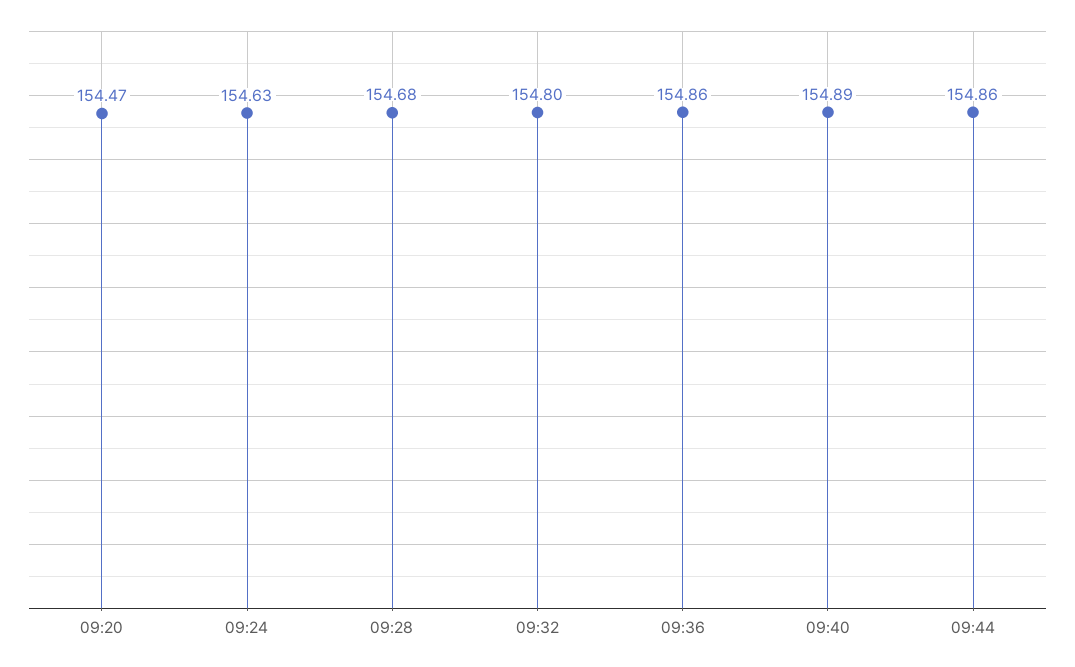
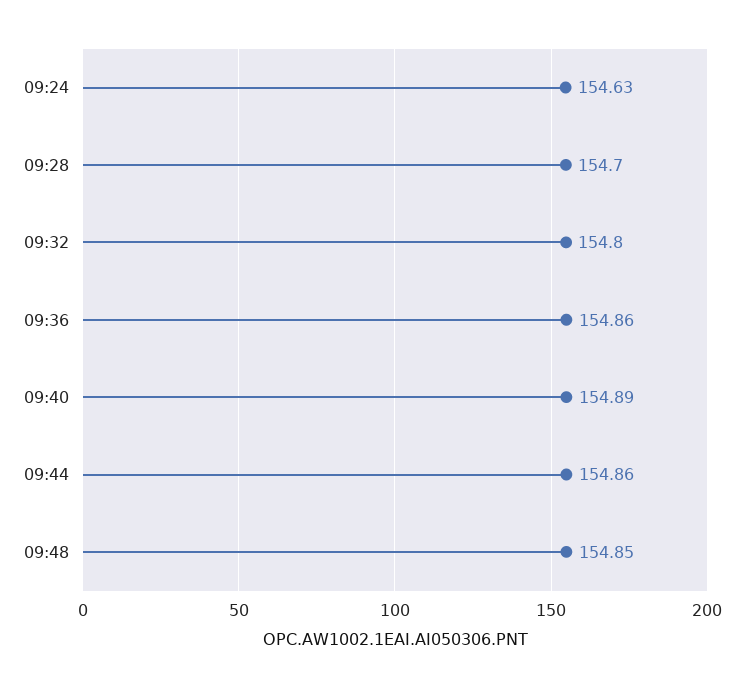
09:20: 154.47 -> none
09:28: 154.68 -> 154.7
09:48: none -> 154.85

